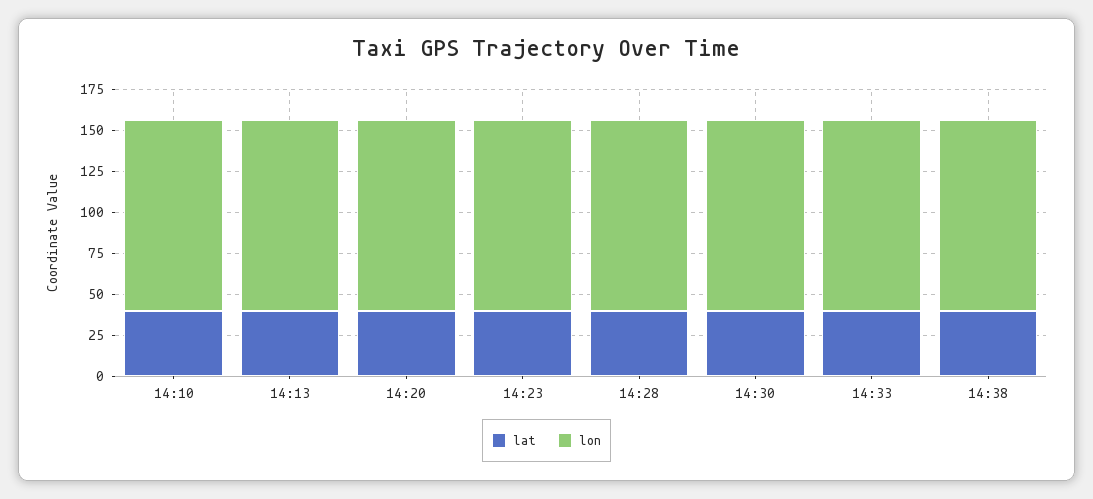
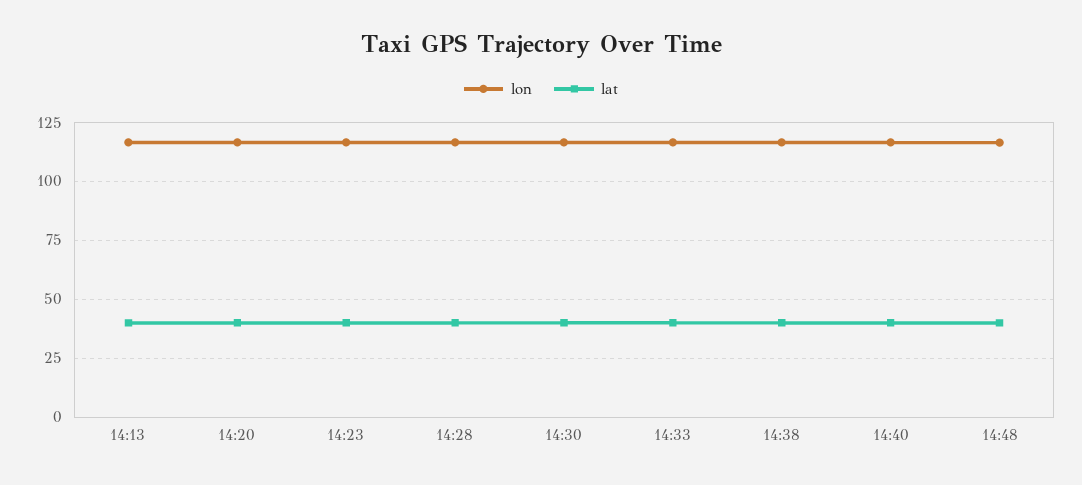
lat, 14:10: 40 -> none
lon, 14:10: 115 -> none
lon, 14:40: none -> 115
lat, 14:40: none -> 40
lon, 14:48: none -> 115
lat, 14:48: none -> 40

